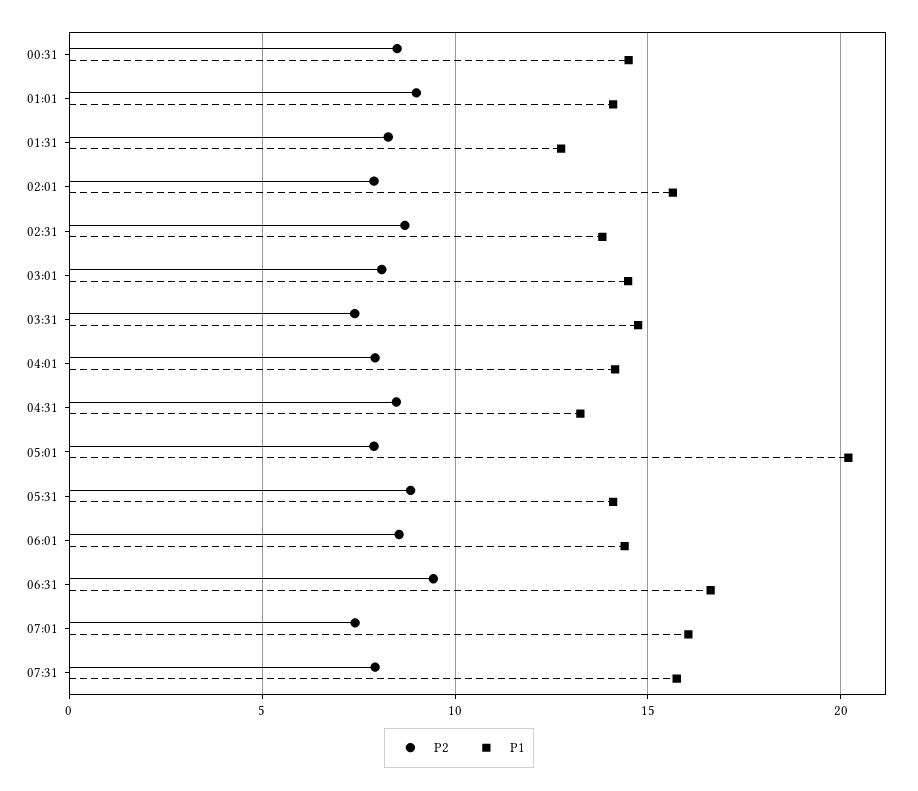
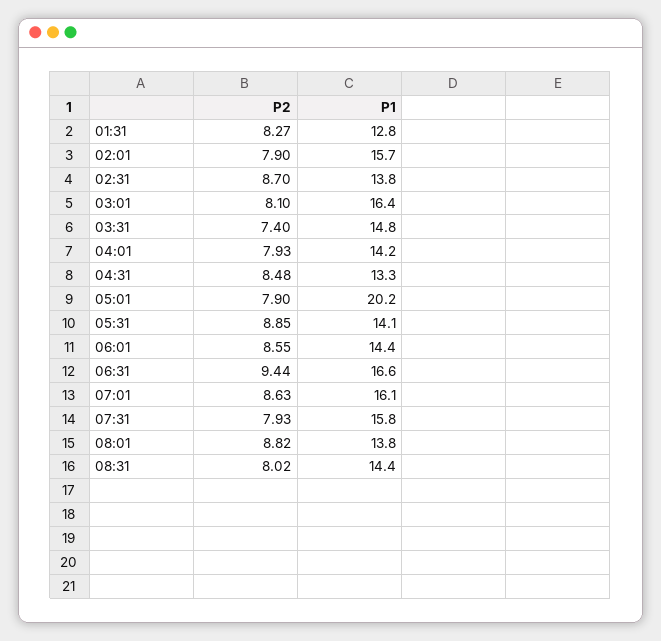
P2, 00:31: 8.5 -> none
P1, 00:31: 14.5 -> none
P2, 01:01: 9 -> none
P1, 01:01: 14 -> none
P1, 03:01: 14.5 -> 16.4
P2, 07:01: 7.5 -> 8.63
P2, 08:01: none -> 8.82
P1, 08:01: none -> 13.8
P2, 08:31: none -> 8.02
P1, 08:31: none -> 14.4

